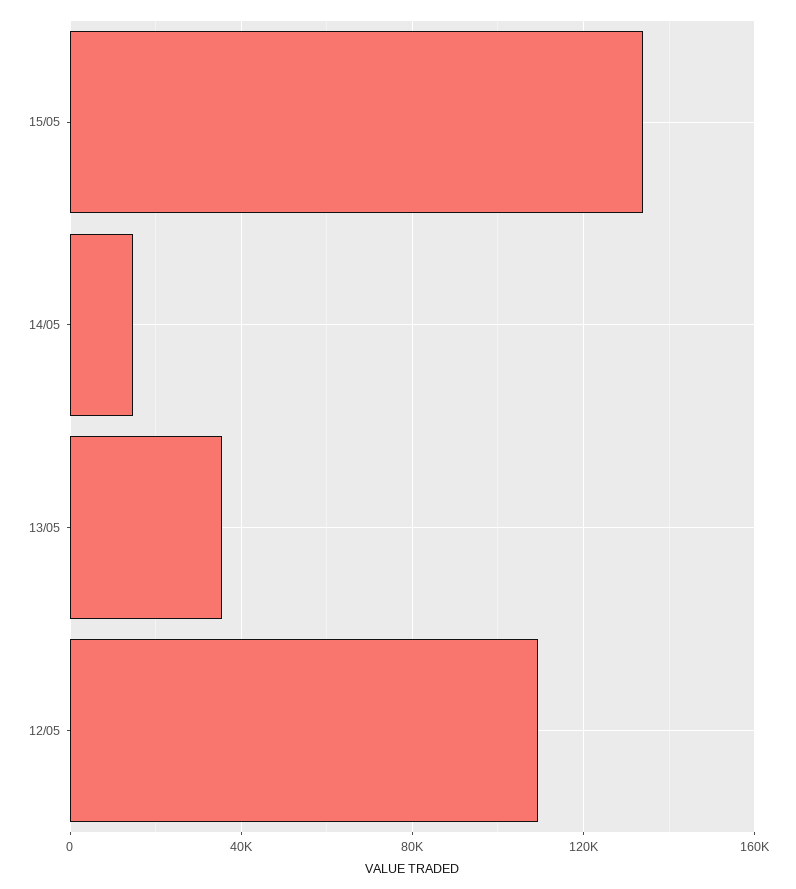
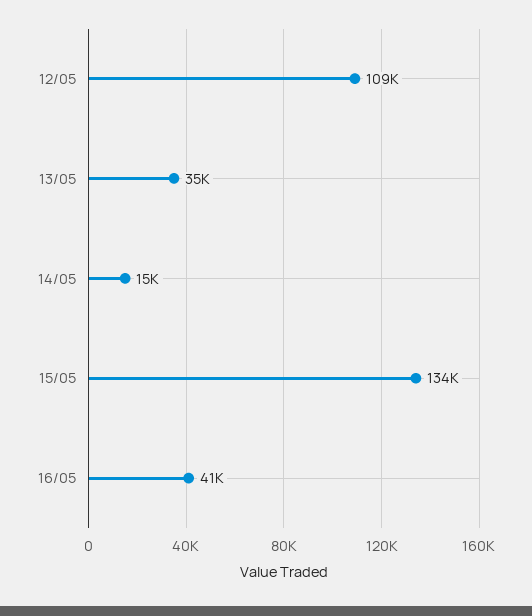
16/05: none -> 41000

